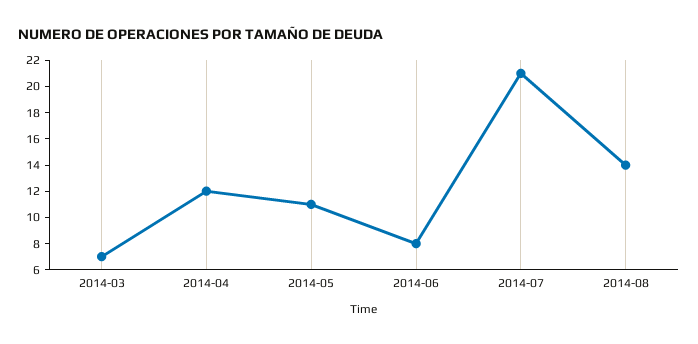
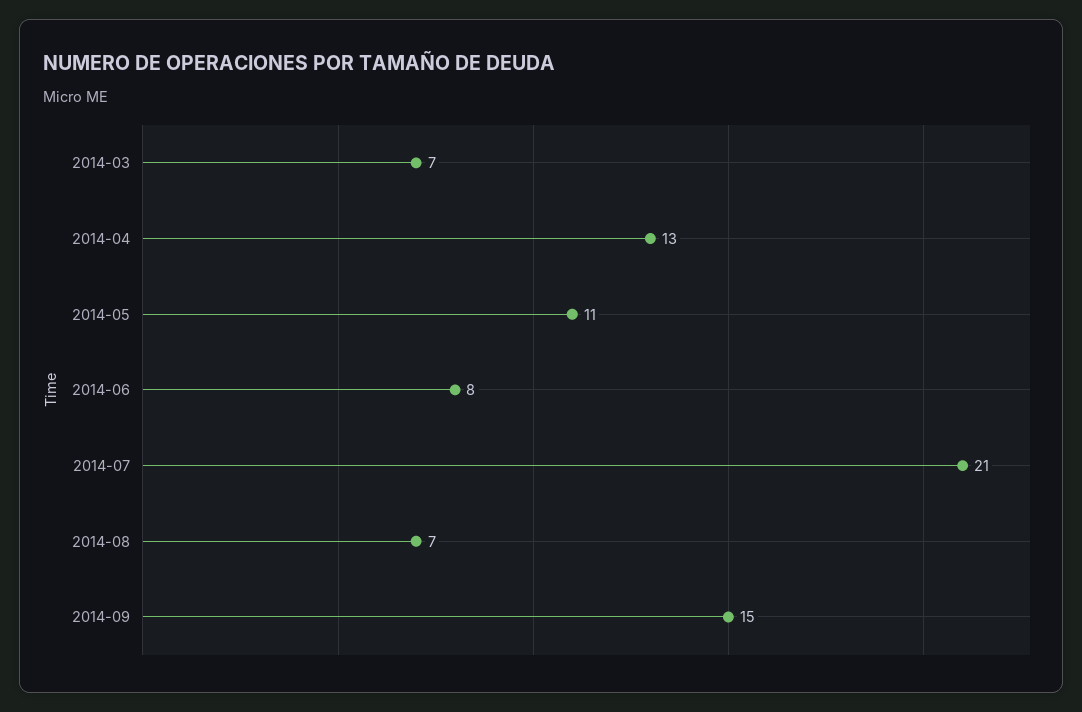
2014-04: 12 -> 13
2014-08: 14 -> 7
2014-09: none -> 15

